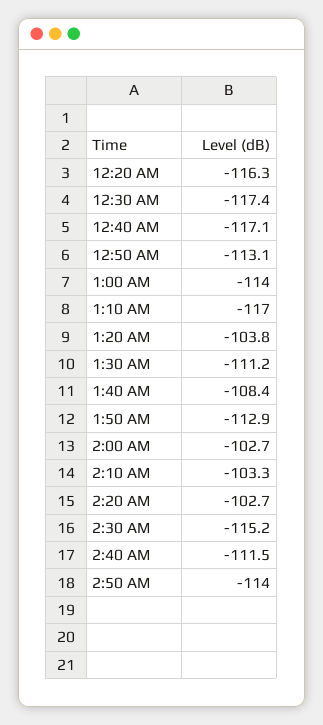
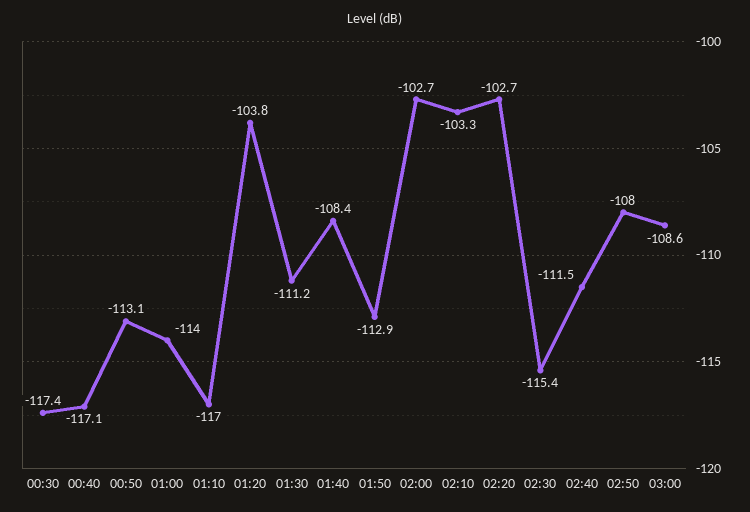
12:20 AM: -116.3 -> none
2:30 AM: -115.2 -> -115.4
2:50 AM: -114 -> -108
03:00: none -> -108.6

